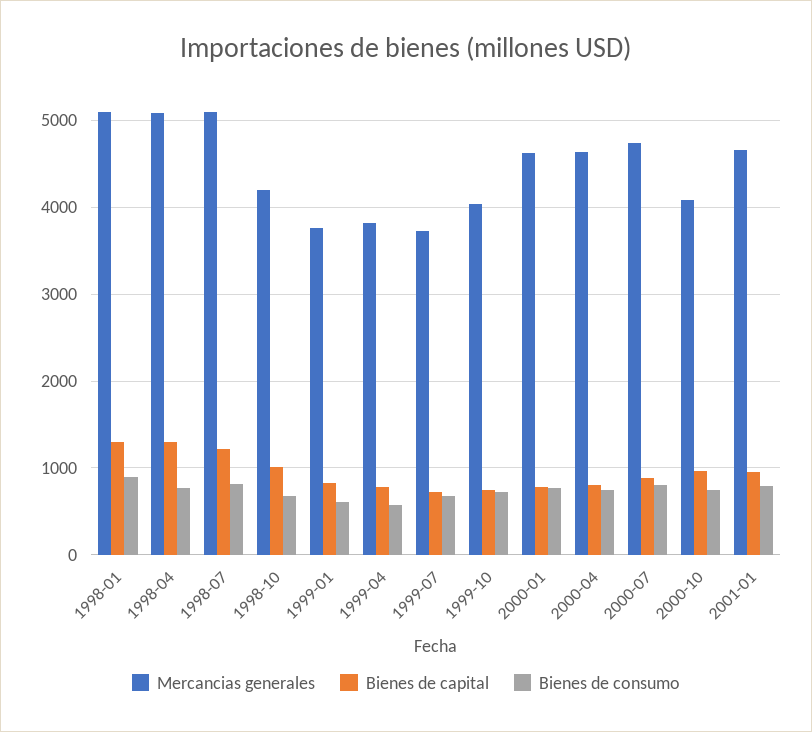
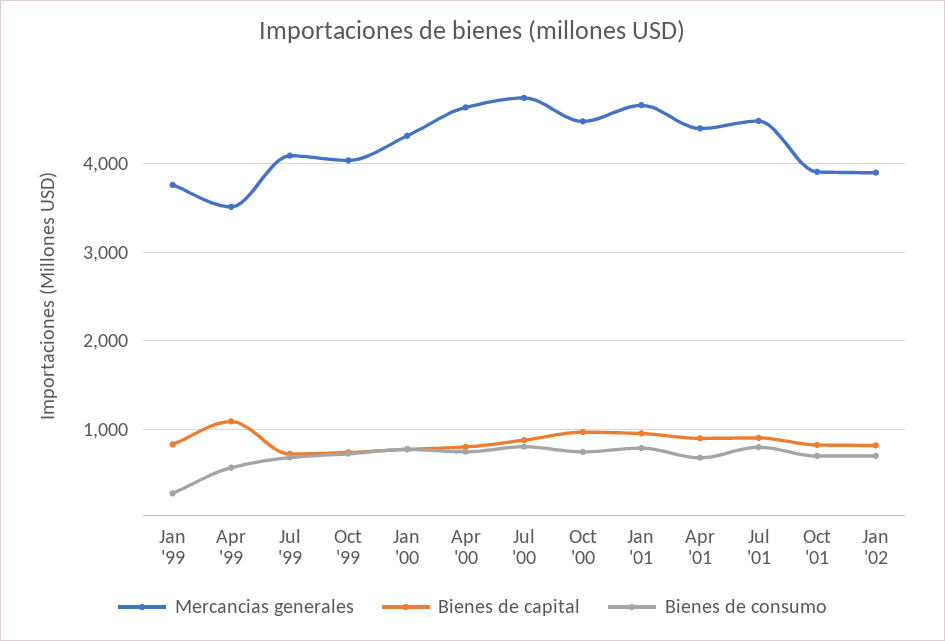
Mercancias generales, 1998-01: 5100 -> none
Bienes de capital, 1998-01: 1300 -> none
Bienes de consumo, 1998-01: 900 -> none
Mercancias generales, 1998-04: 5100 -> none
Bienes de capital, 1998-04: 1300 -> none
Bienes de consumo, 1998-04: 800 -> none
Mercancias generales, 1998-07: 5100 -> none
Bienes de capital, 1998-07: 1200 -> none
Bienes de consumo, 1998-07: 800 -> none
Mercancias generales, 1998-10: 4200 -> none
Bienes de capital, 1998-10: 1000 -> none
Bienes de consumo, 1998-10: 700 -> none
Bienes de consumo, 1999-01: 600 -> 300
Mercancias generales, 1999-04: 3800 -> 3500
Bienes de capital, 1999-04: 800 -> 1100
Mercancias generales, 1999-07: 3700 -> 4100
Mercancias generales, 2000-01: 4600 -> 4300
Mercancias generales, 2000-10: 4100 -> 4500
Mercancias generales, Apr '01: none -> 4400
Bienes de capital, Apr '01: none -> 900
Bienes de consumo, Apr '01: none -> 700
Mercancias generales, Jul '01: none -> 4500
Bienes de capital, Jul '01: none -> 900
Bienes de consumo, Jul '01: none -> 800
Mercancias generales, Oct '01: none -> 3900
Bienes de capital, Oct '01: none -> 800
Bienes de consumo, Oct '01: none -> 700
Mercancias generales, Jan '02: none -> 3900
Bienes de capital, Jan '02: none -> 800
Bienes de consumo, Jan '02: none -> 700

